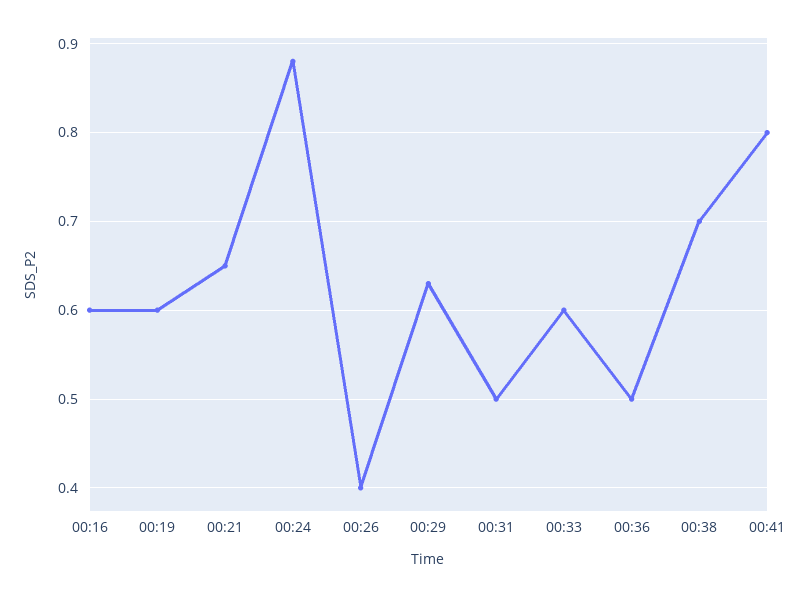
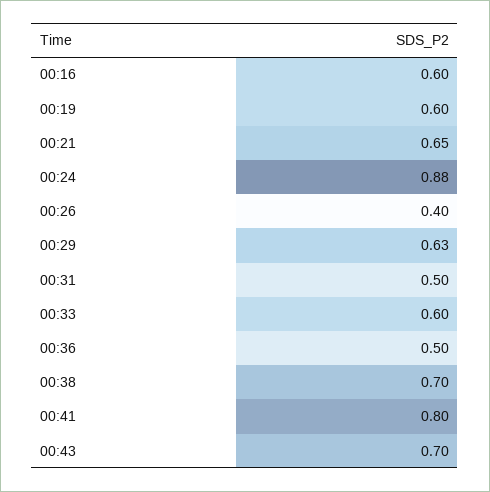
00:43: none -> 0.7

